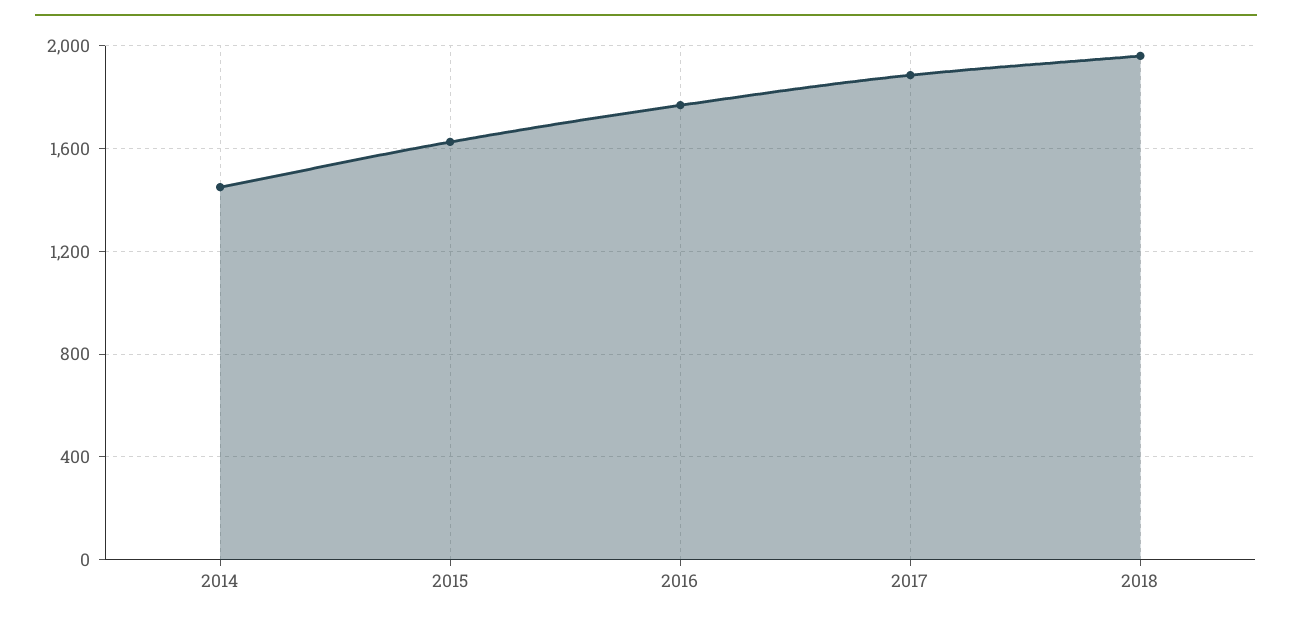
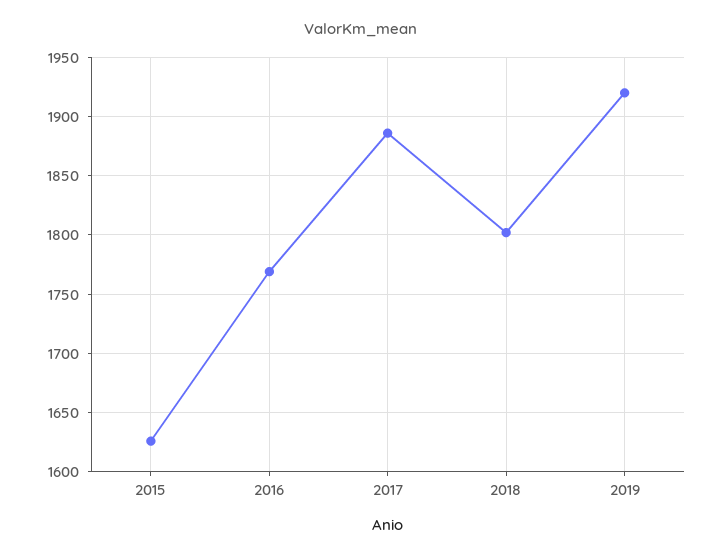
2014: 1450 -> none
2018: 1950 -> 1800
2019: none -> 1920

